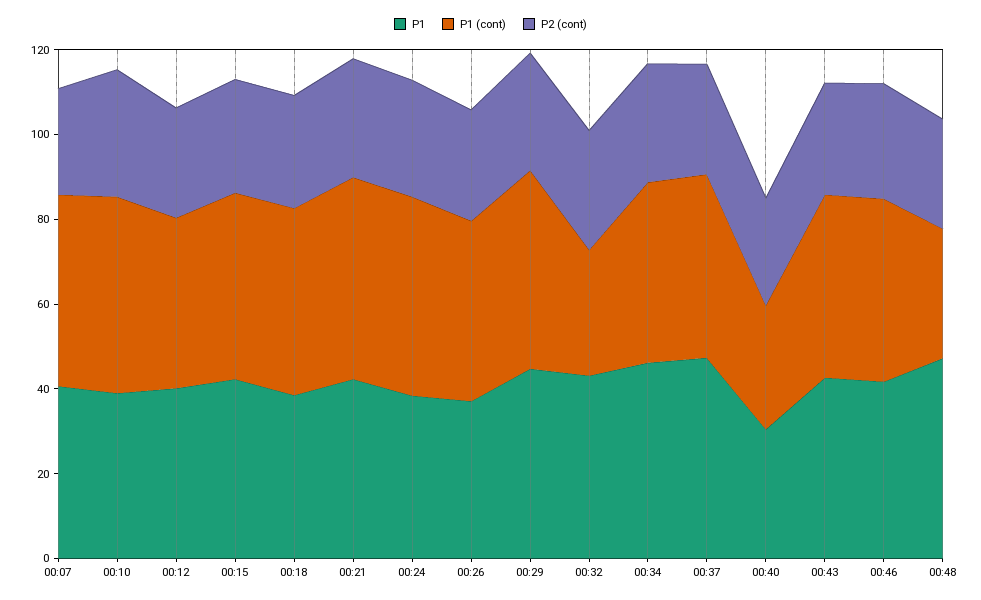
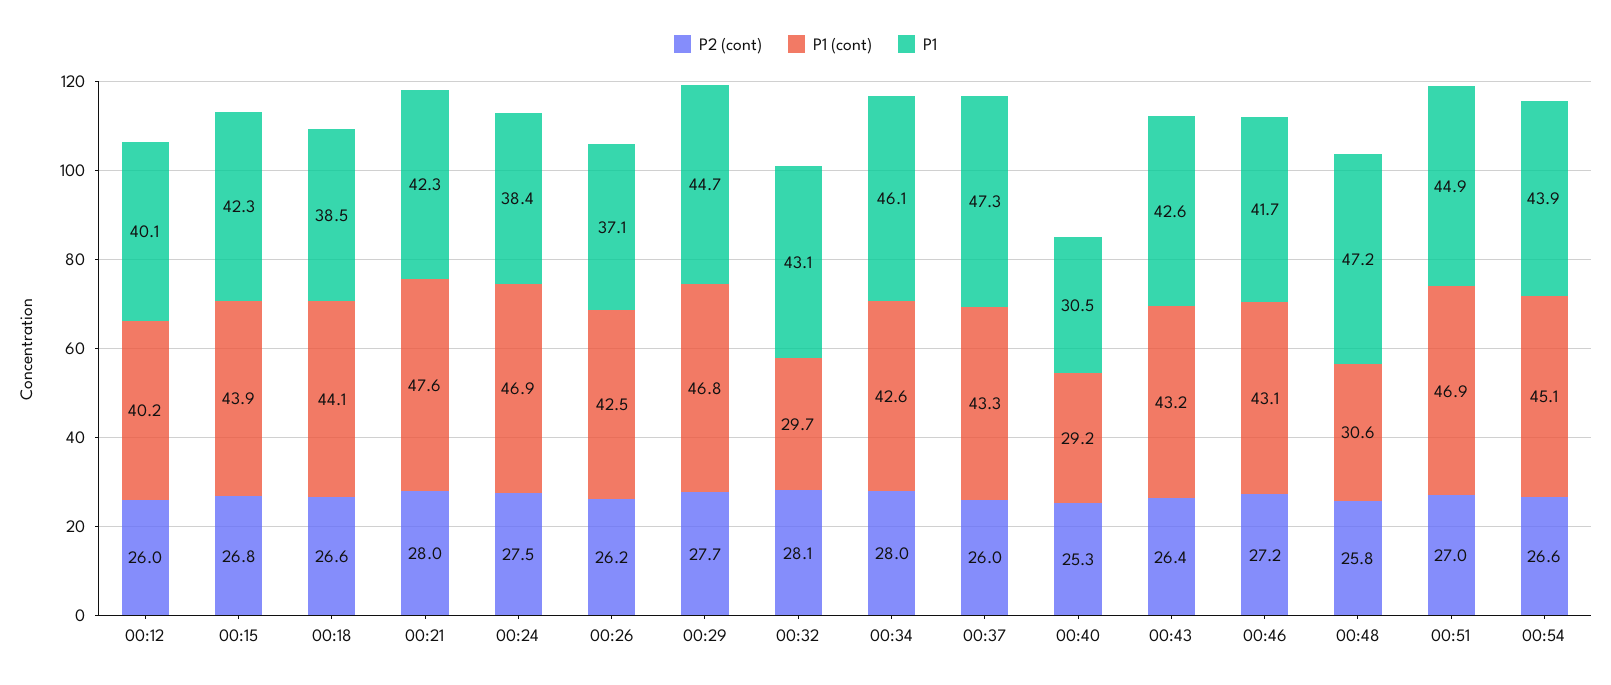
P1, 00:07: 40 -> none
P1 (cont), 00:07: 45 -> none
P2 (cont), 00:07: 25 -> none
P1, 00:10: 40 -> none
P1 (cont), 00:10: 45 -> none
P2 (cont), 00:10: 30 -> none
P2 (cont), 00:51: none -> 27
P1 (cont), 00:51: none -> 46.9
P1, 00:51: none -> 44.9
P2 (cont), 00:54: none -> 26.6
P1 (cont), 00:54: none -> 45.1
P1, 00:54: none -> 43.9

